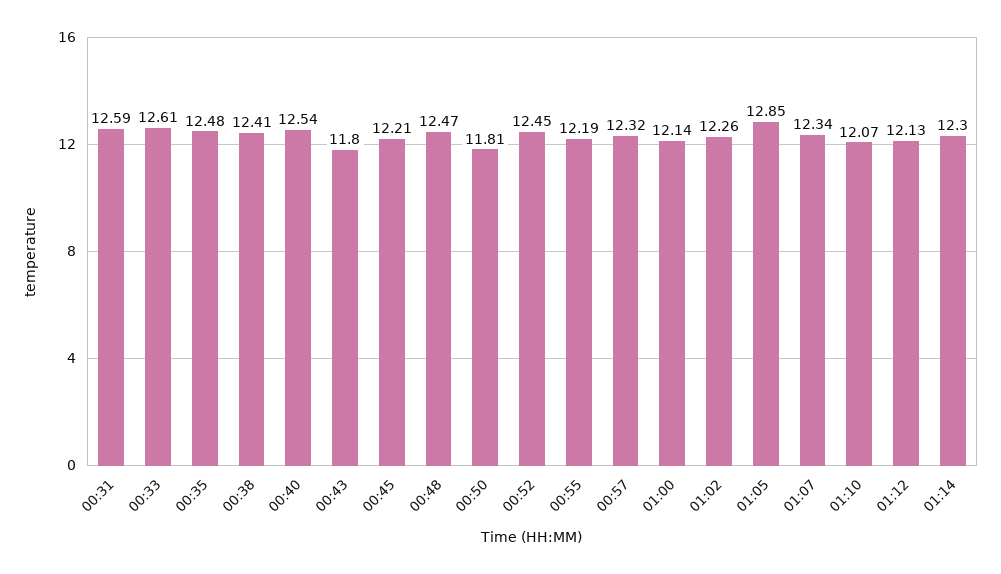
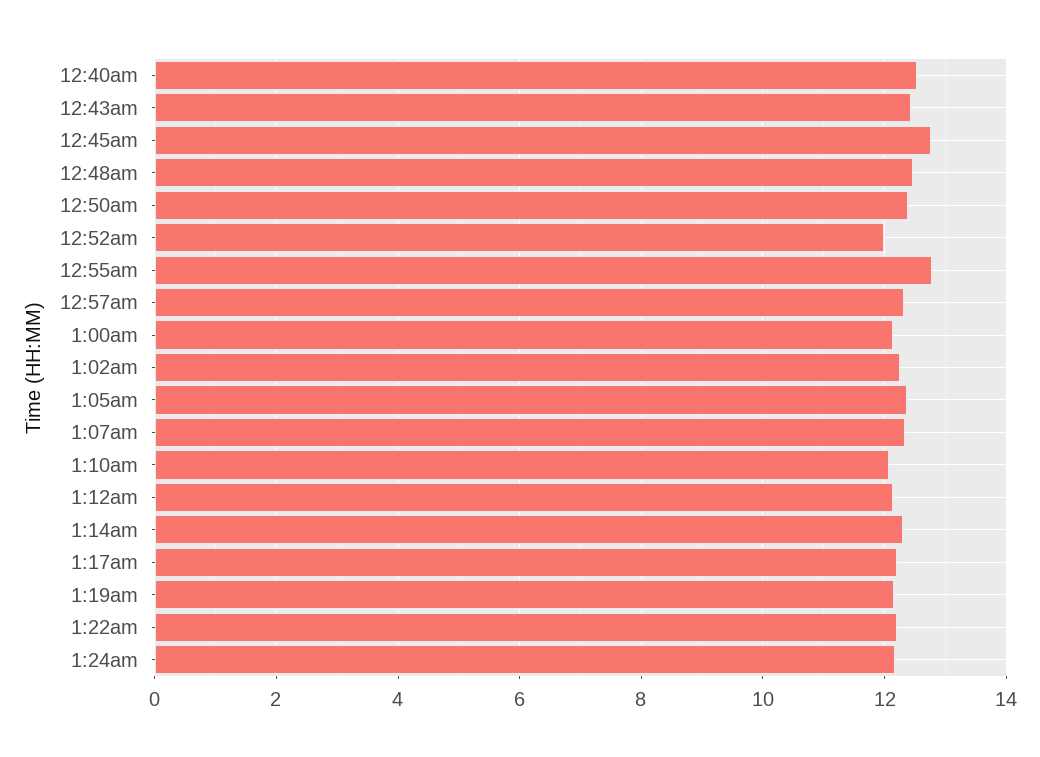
00:31: 12.59 -> none
00:33: 12.61 -> none
00:35: 12.48 -> none
00:38: 12.41 -> none
00:43: 11.8 -> 12.4
00:45: 12.21 -> 12.8
00:50: 11.81 -> 12.4
00:52: 12.45 -> 12
00:55: 12.19 -> 12.8
01:05: 12.85 -> 12.4
1:17am: none -> 12.2
1:19am: none -> 12.2
1:22am: none -> 12.2
1:24am: none -> 12.2

